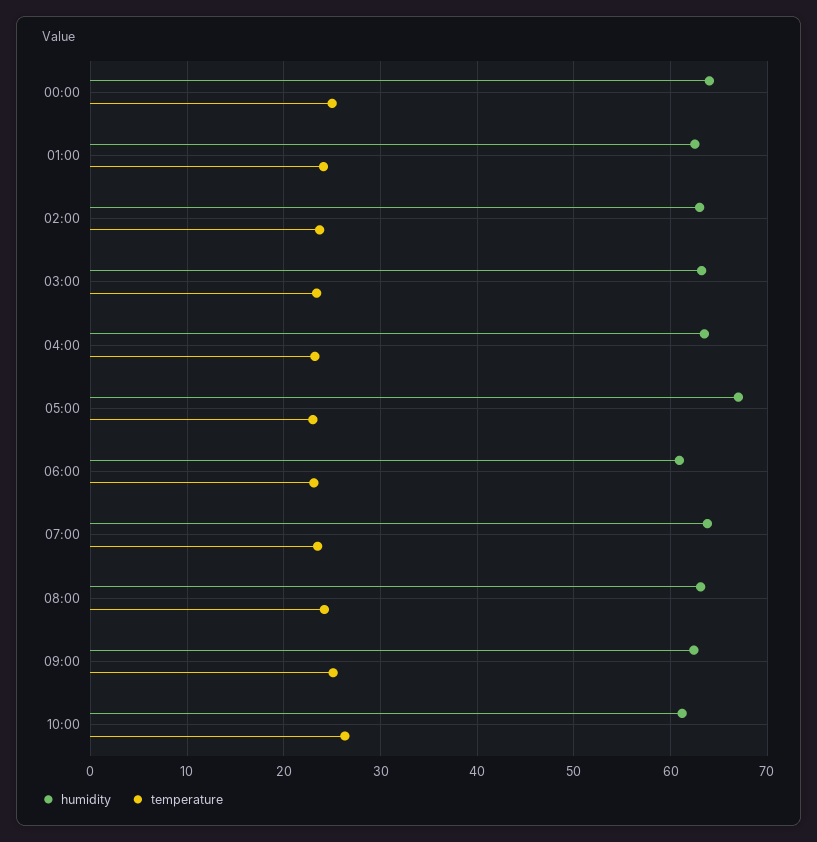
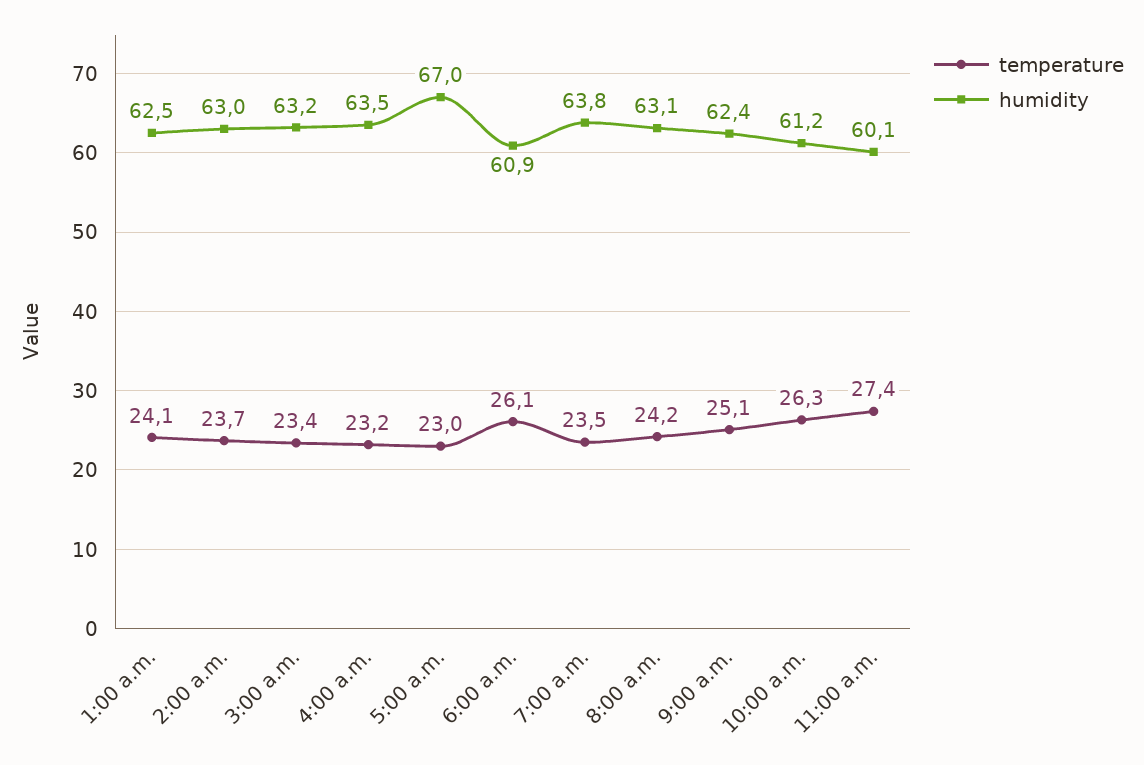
humidity, 00:00: 64 -> none
temperature, 00:00: 25 -> none
temperature, 06:00: 23 -> 26.1
temperature, 11:00 a.m.: none -> 27.4
humidity, 11:00 a.m.: none -> 60.1

